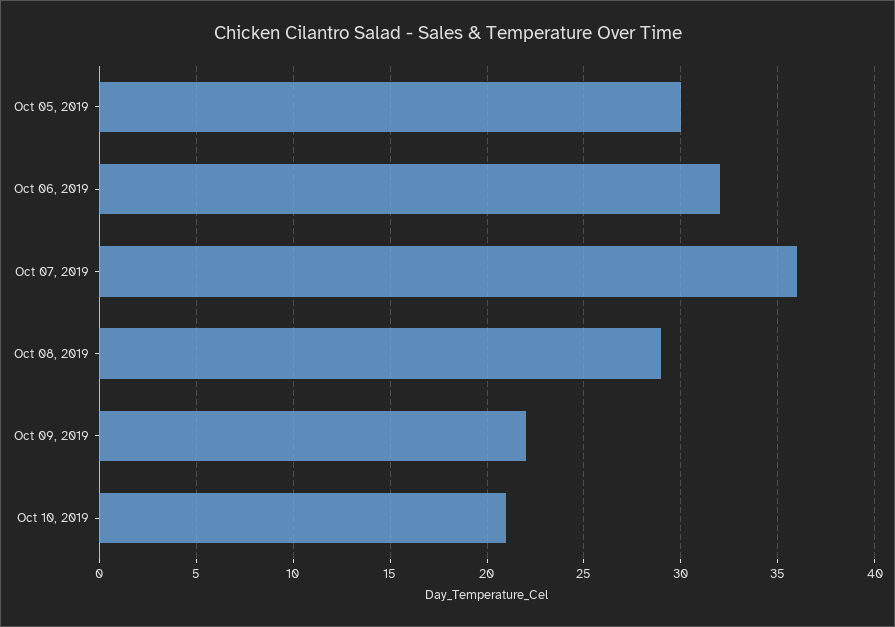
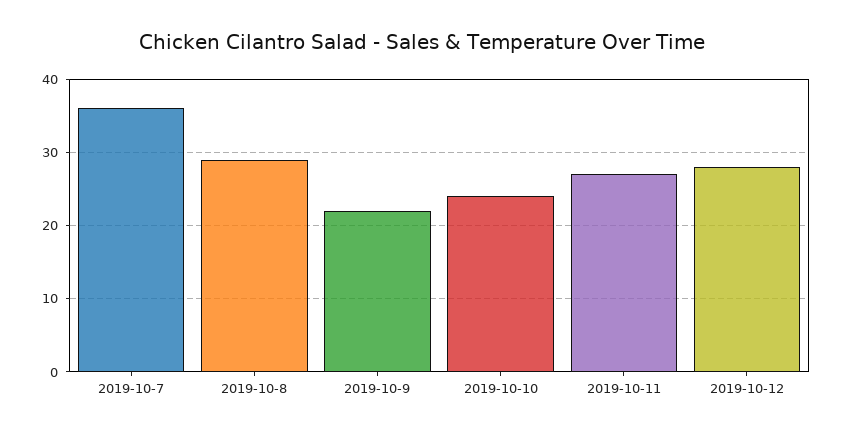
Oct 05, 2019: 30 -> none
Oct 06, 2019: 32 -> none
Oct 10, 2019: 21 -> 24
2019-10-11: none -> 27
2019-10-12: none -> 28

